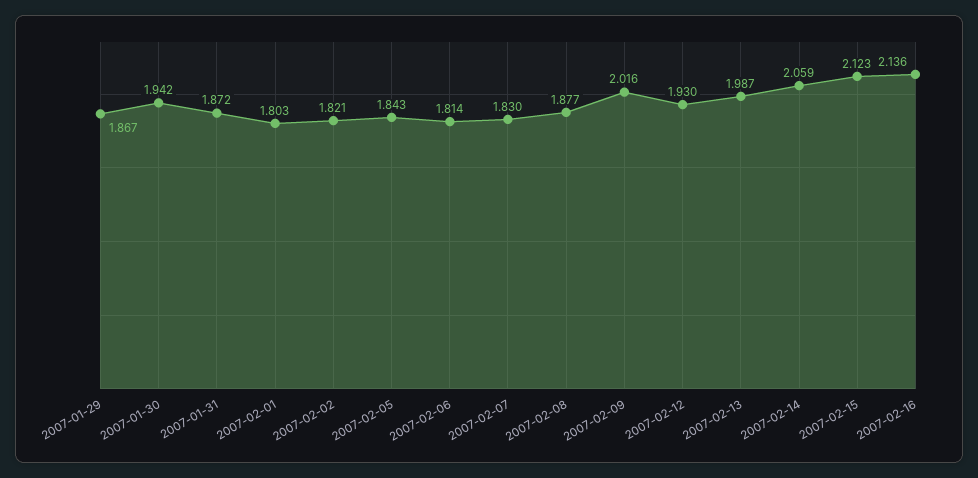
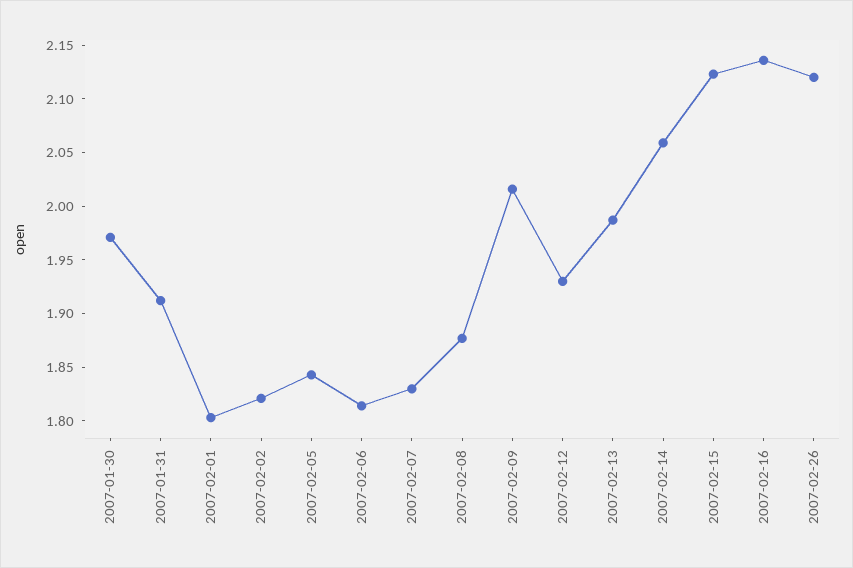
2007-01-29: 1.867 -> none
2007-01-30: 1.942 -> 1.97
2007-01-31: 1.872 -> 1.91
2007-02-26: none -> 2.12

